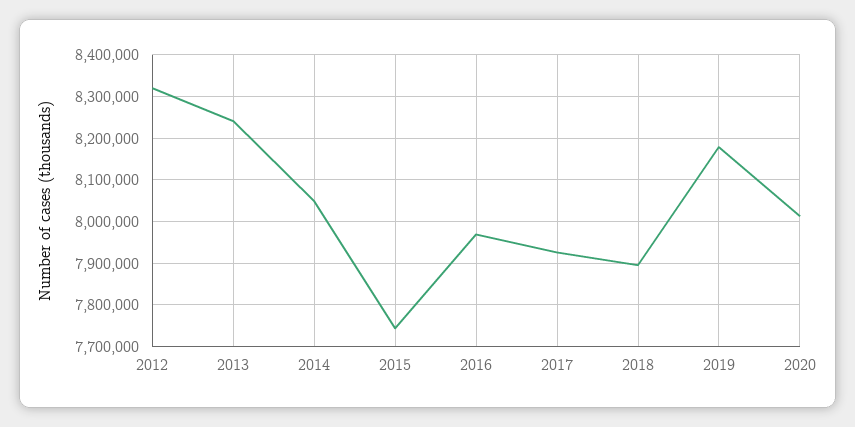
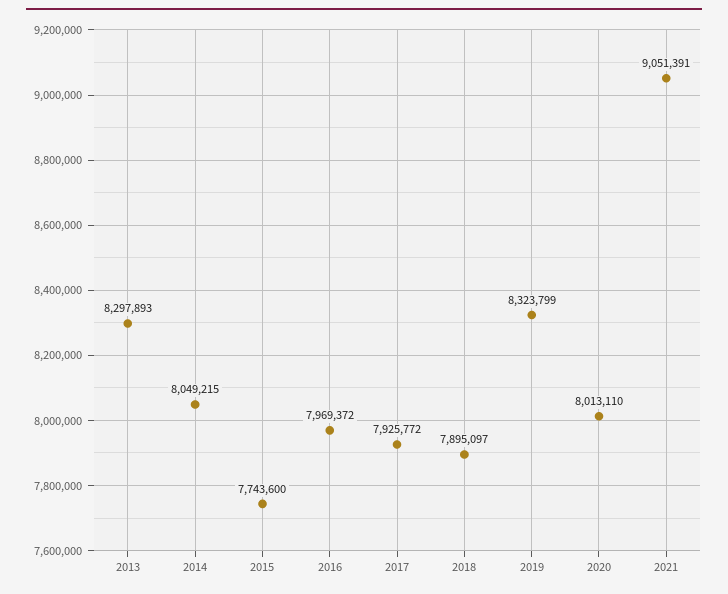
2012: 8320000 -> none
2013: 8240000 -> 8297893
2019: 8180000 -> 8323799
2021: none -> 9051391

